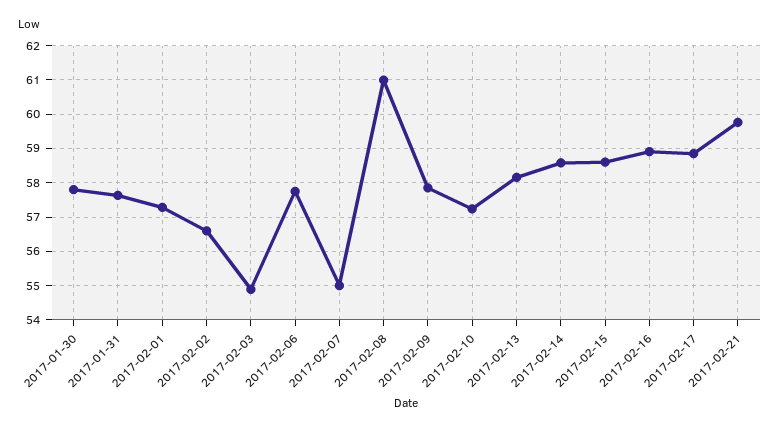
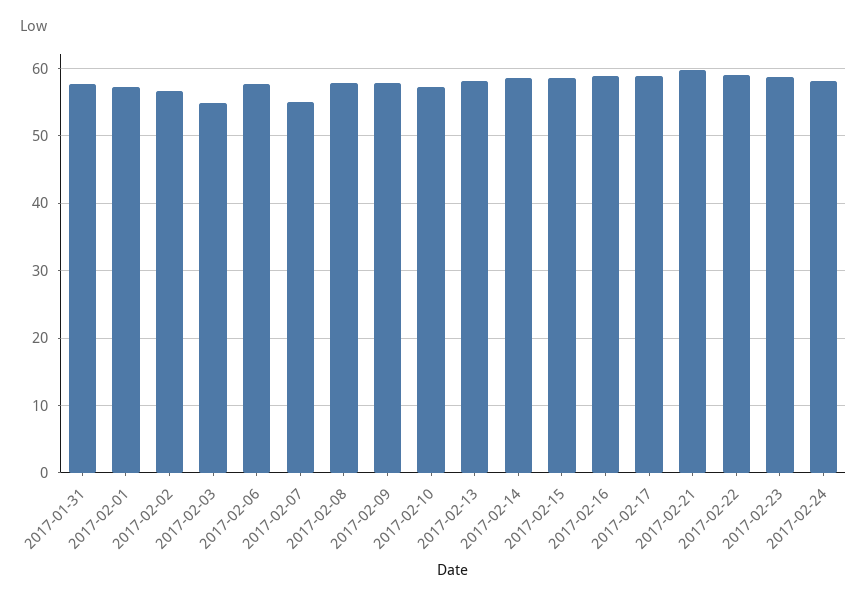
2017-01-30: 57.8 -> none
2017-02-08: 61 -> 58
2017-02-22: none -> 59
2017-02-23: none -> 59
2017-02-24: none -> 58

